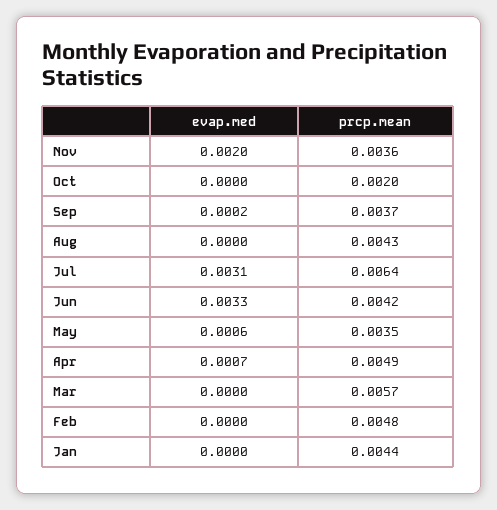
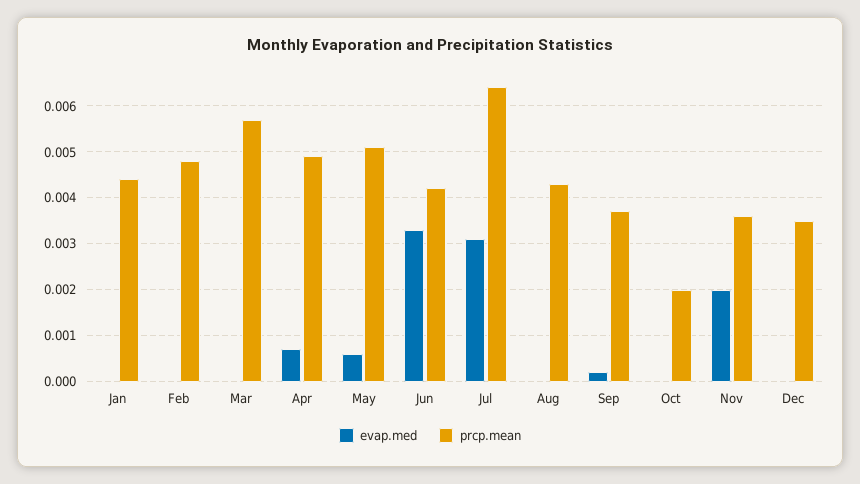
prcp.mean, May: 0.0035 -> 0.005
evap.med, Dec: none -> 0
prcp.mean, Dec: none -> 0.0035

